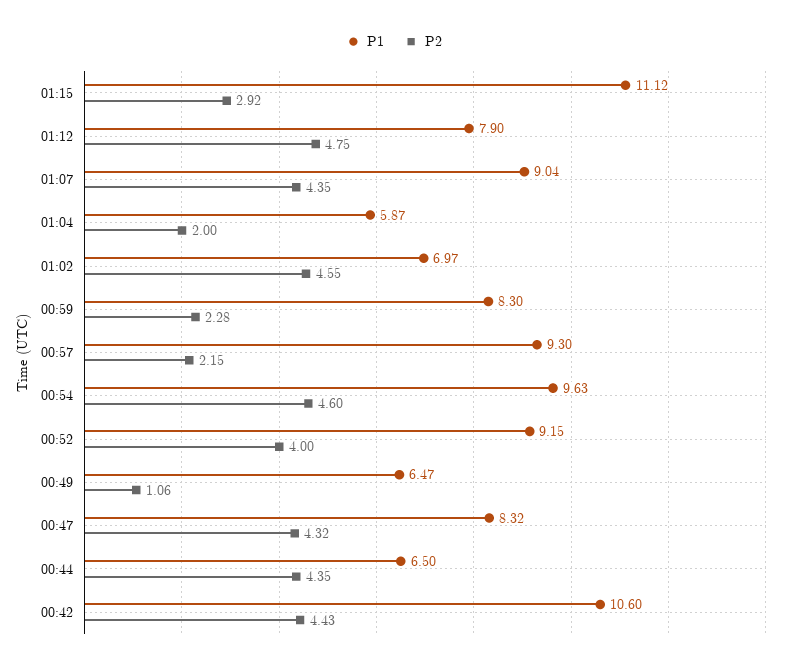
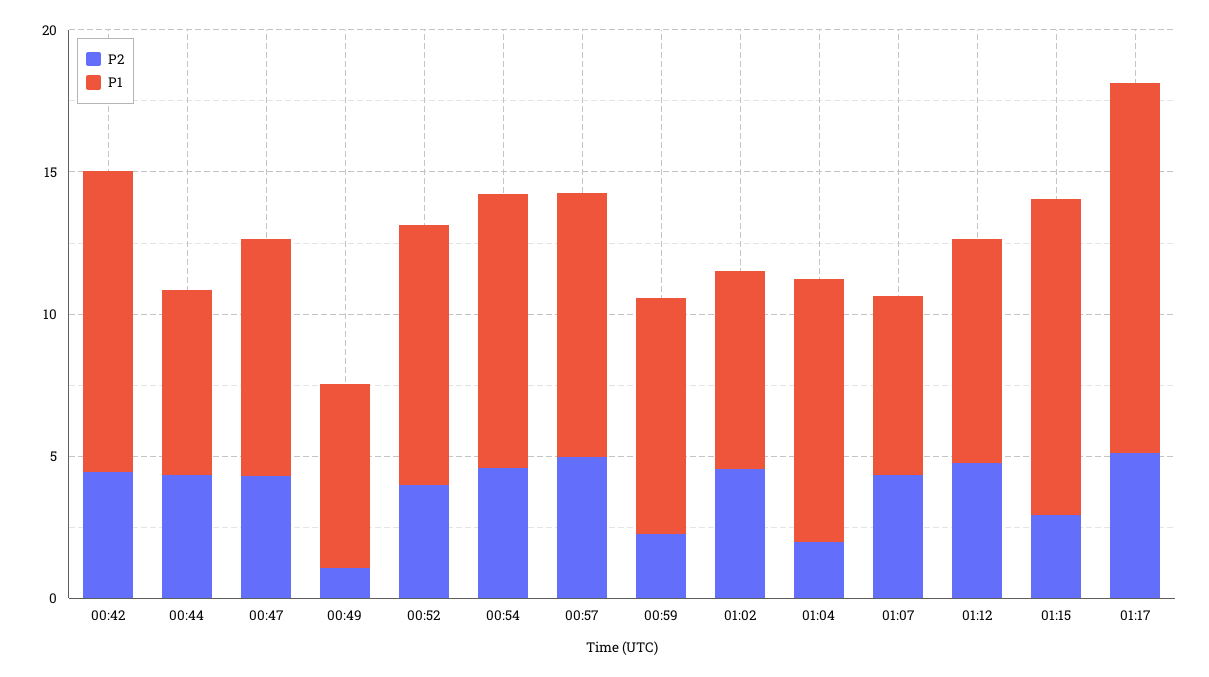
P1, 01:07: 9.04 -> 6
P1, 01:04: 5.87 -> 9
P2, 00:57: 2.15 -> 5
P2, 01:17: none -> 5
P1, 01:17: none -> 13

